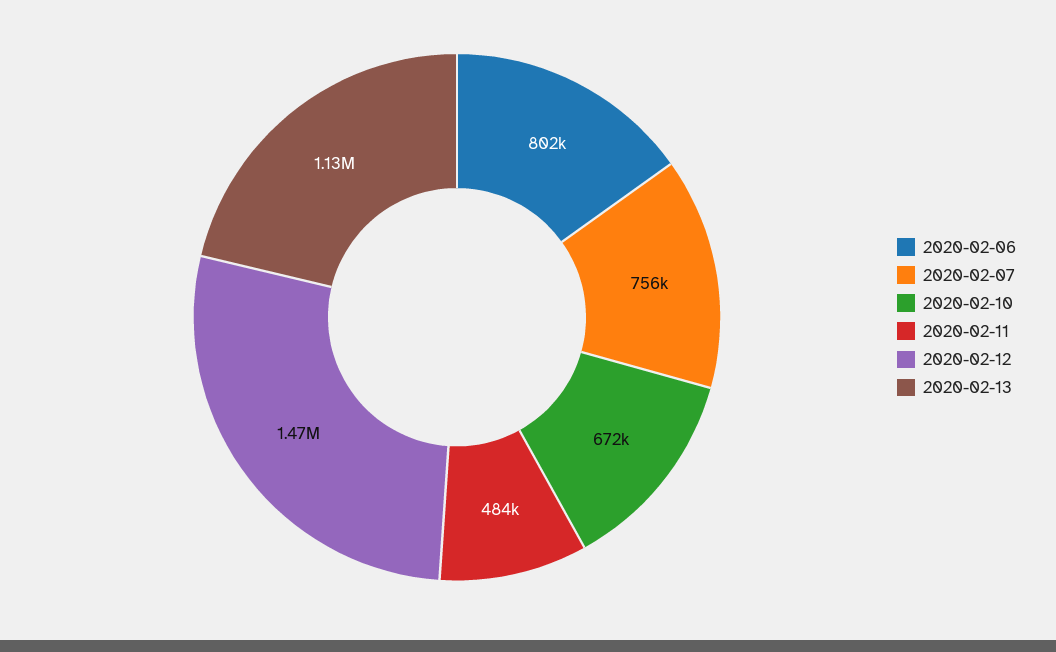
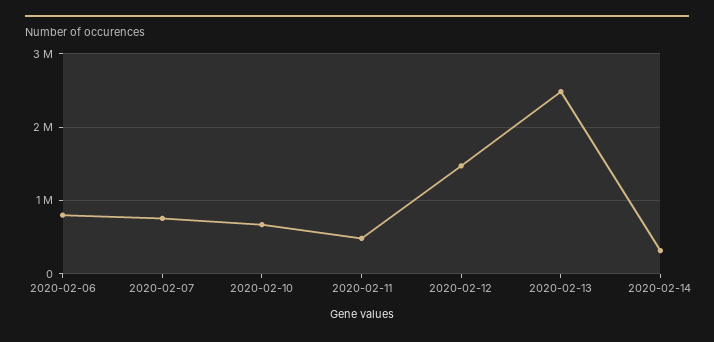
2020-02-13: 1130000 -> 2500000
2020-02-14: none -> 300000

